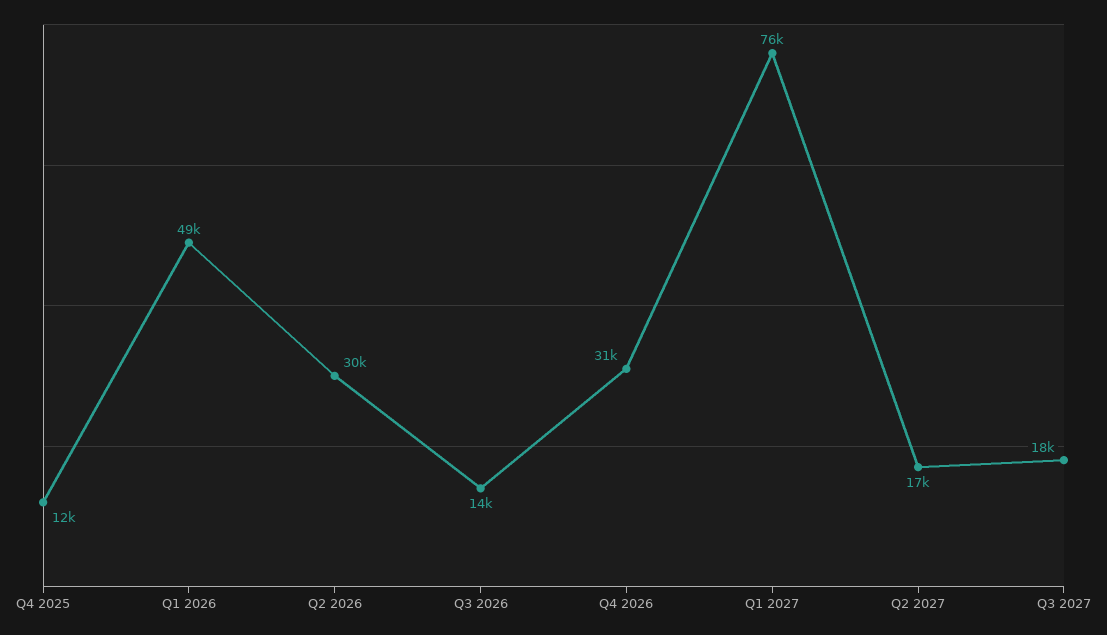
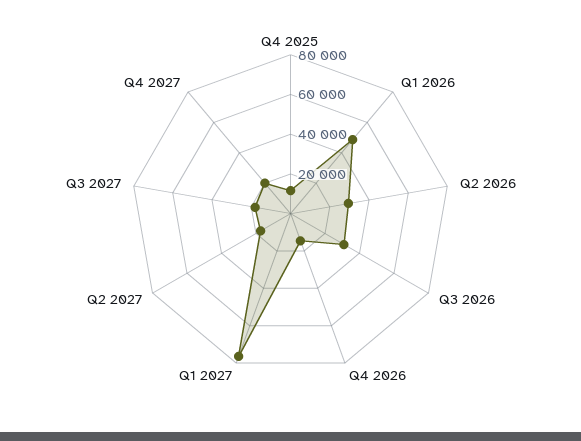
Q3 2026: 14000 -> 30000
Q4 2026: 31000 -> 15000
Q4 2027: none -> 20000

